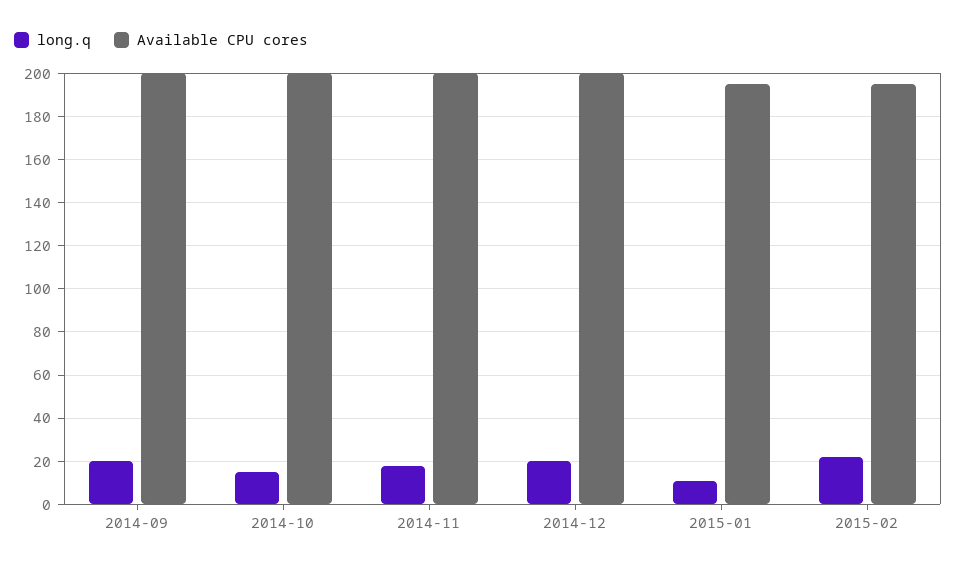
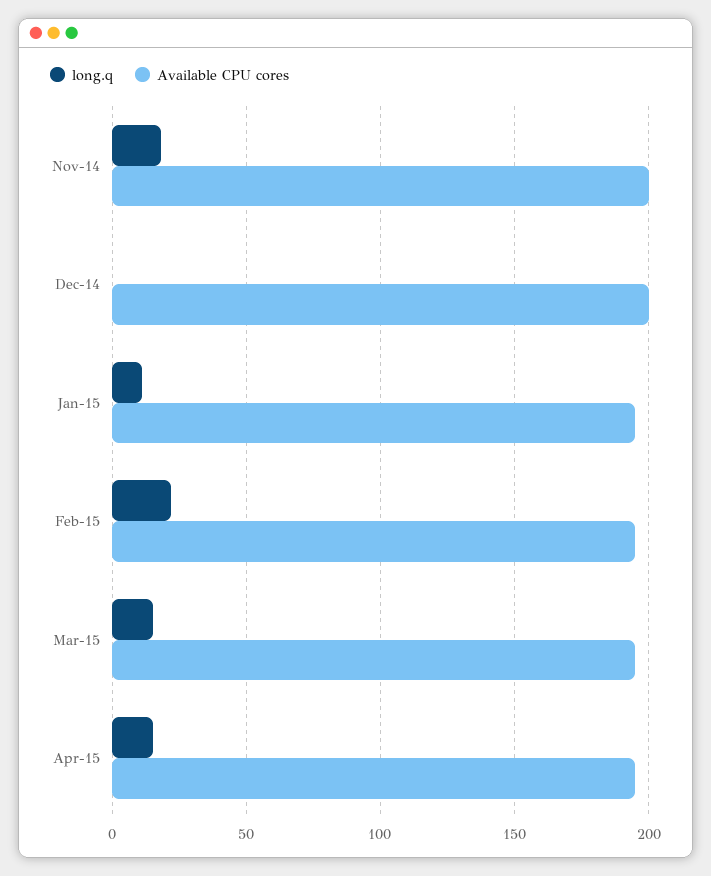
long.q, 2014-09: 20 -> none
Available CPU cores, 2014-09: 200 -> none
long.q, 2014-10: 15 -> none
Available CPU cores, 2014-10: 200 -> none
long.q, 2014-12: 20 -> 0
long.q, Mar-15: none -> 15
Available CPU cores, Mar-15: none -> 195
long.q, Apr-15: none -> 15
Available CPU cores, Apr-15: none -> 195

